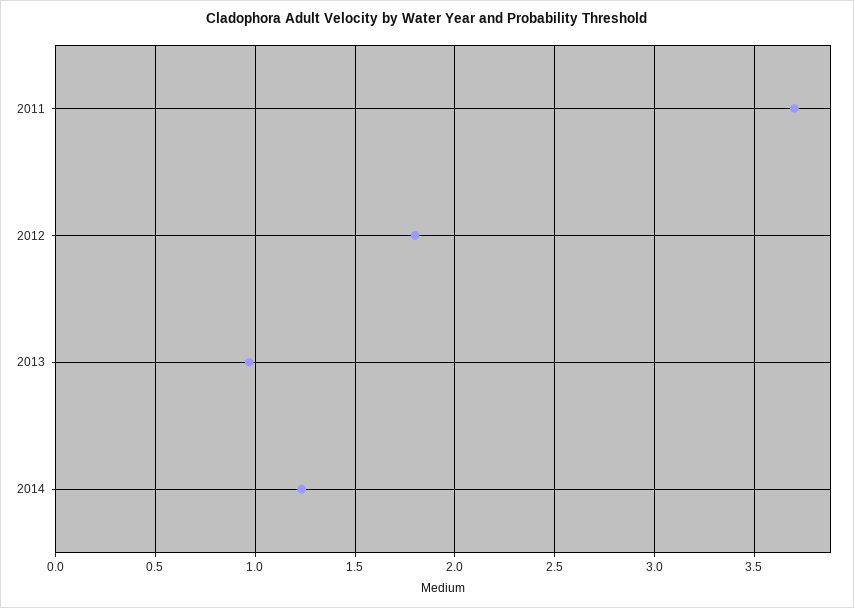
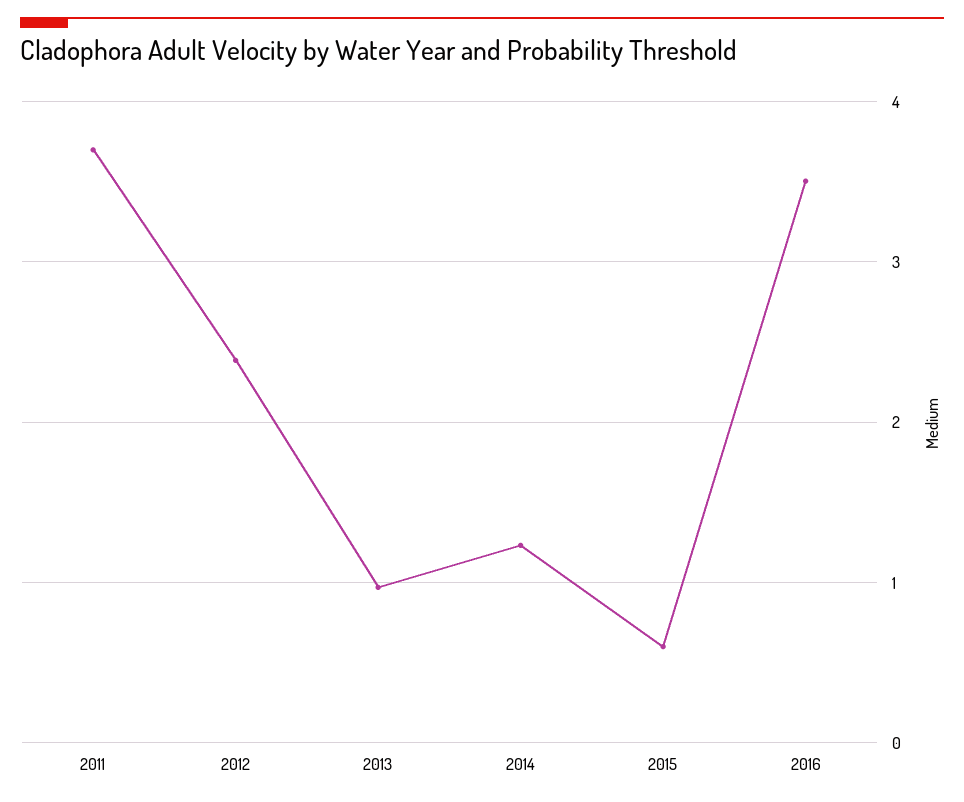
2012: 1.8 -> 2.4
2015: none -> 0.6
2016: none -> 3.5

